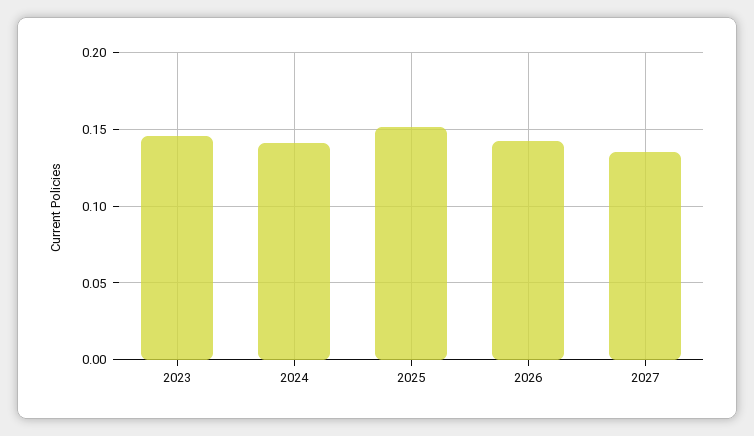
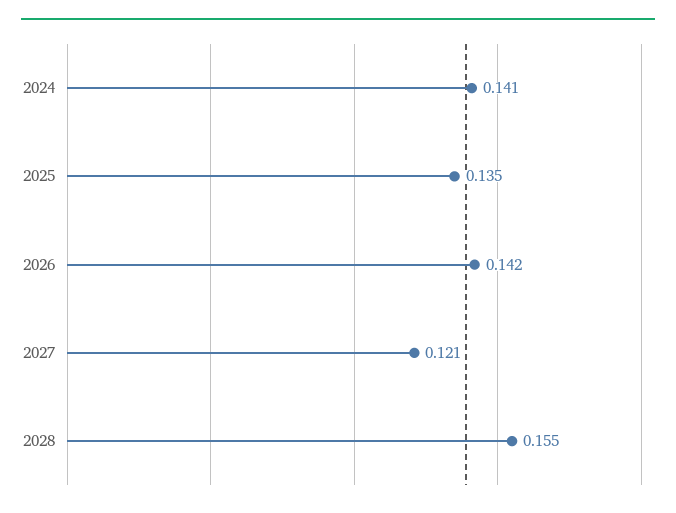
2023: 0.145 -> none
2025: 0.15 -> 0.135
2027: 0.135 -> 0.121
2028: none -> 0.155

